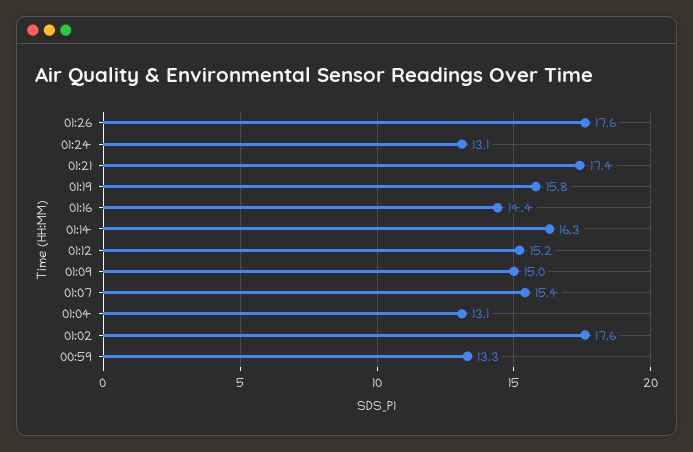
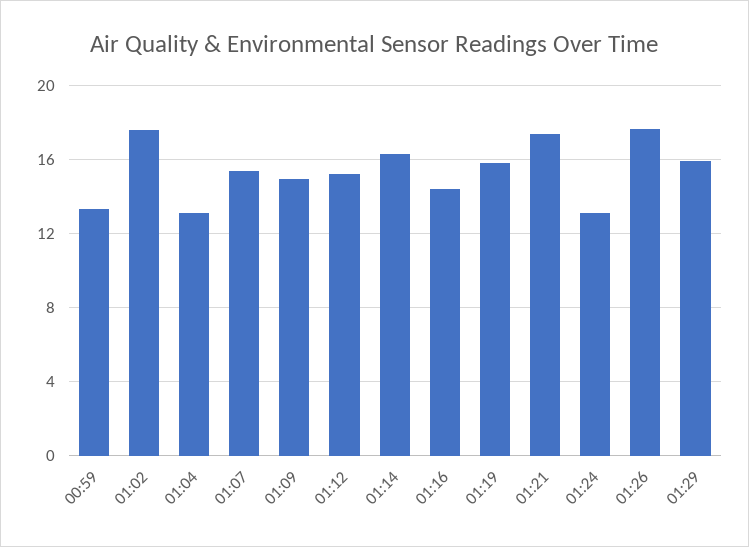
01:29: none -> 16

